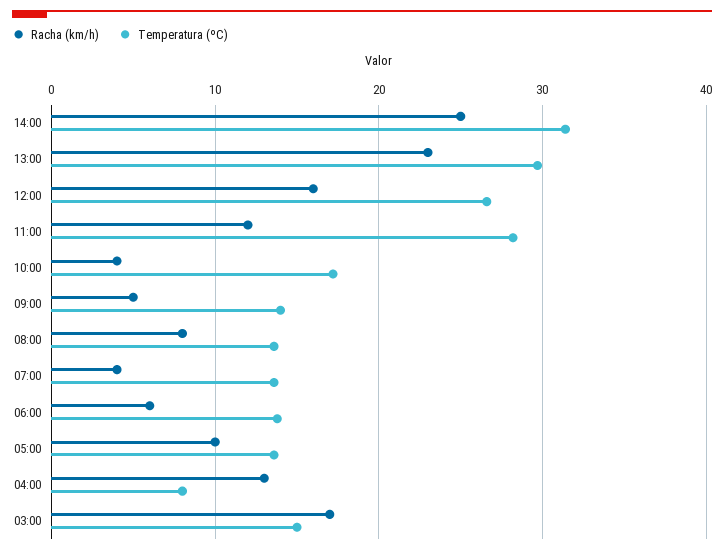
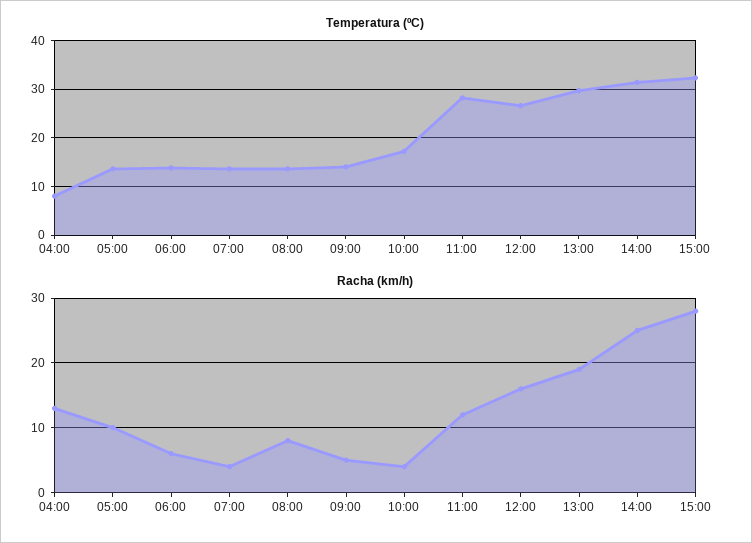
Racha (km/h), 13:00: 23 -> 19
Racha (km/h), 03:00: 17 -> none
Temperatura (ºC), 03:00: 15 -> none
Temperatura (ºC), 15:00: none -> 32
Racha (km/h), 15:00: none -> 28

